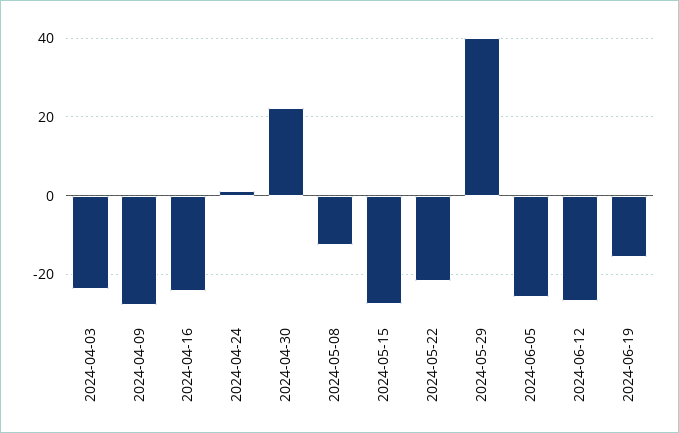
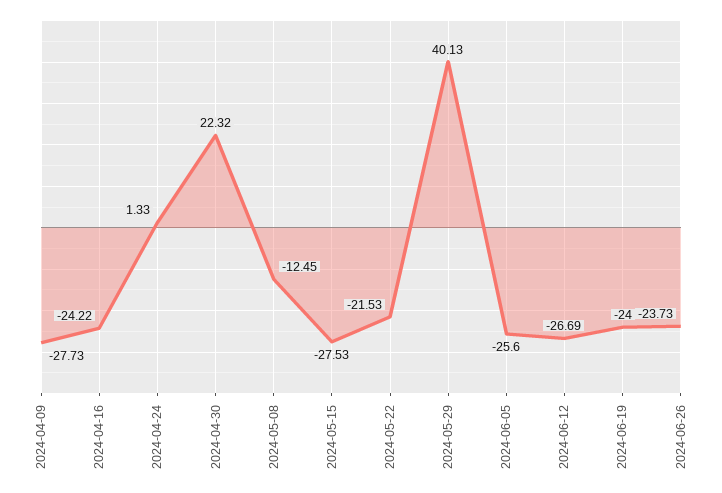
2024-04-03: -24 -> none
2024-06-19: -16 -> -24
2024-06-26: none -> -23.73

